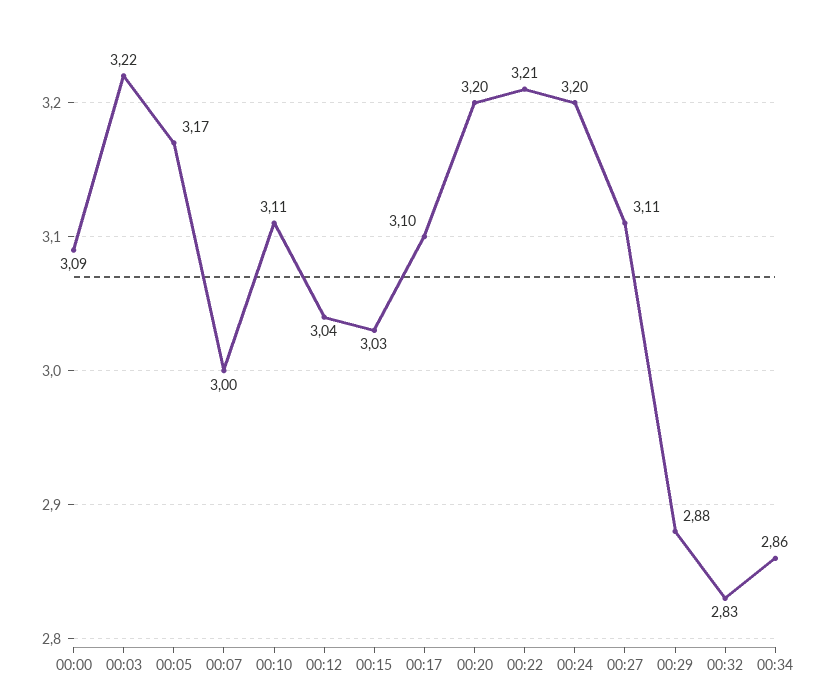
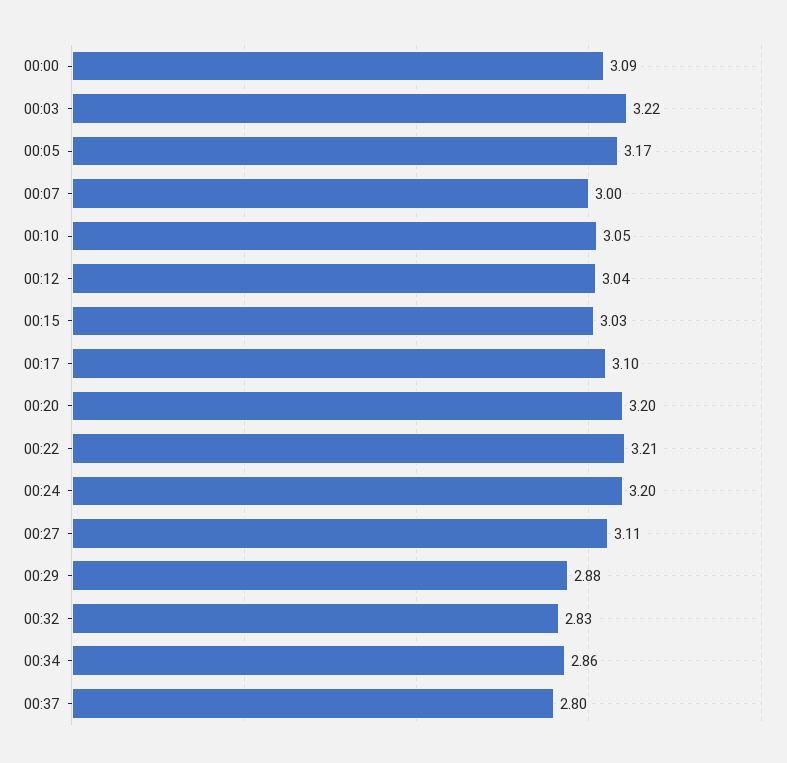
00:10: 3.11 -> 3.05
00:37: none -> 2.8

